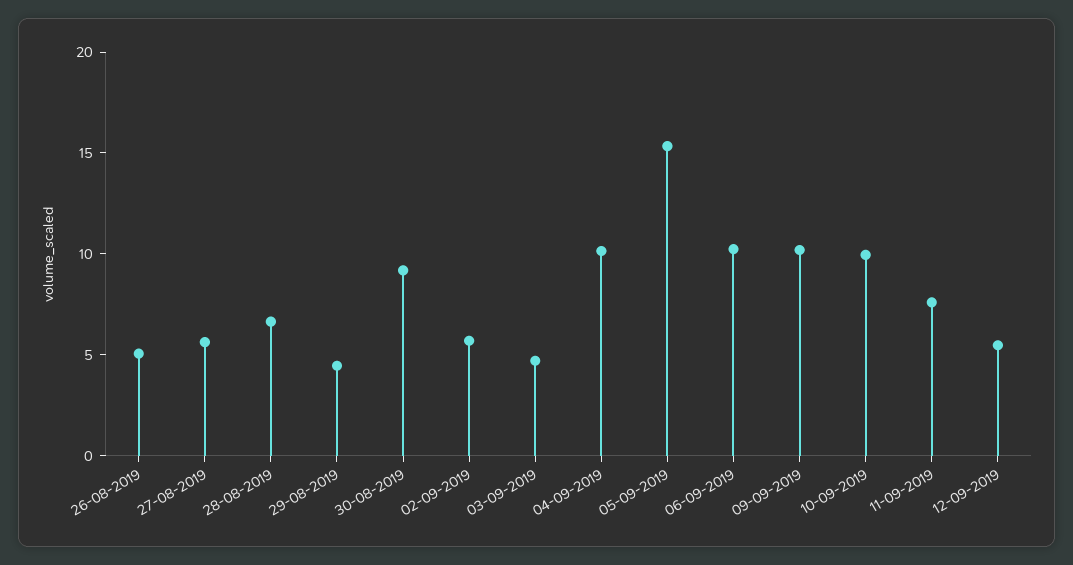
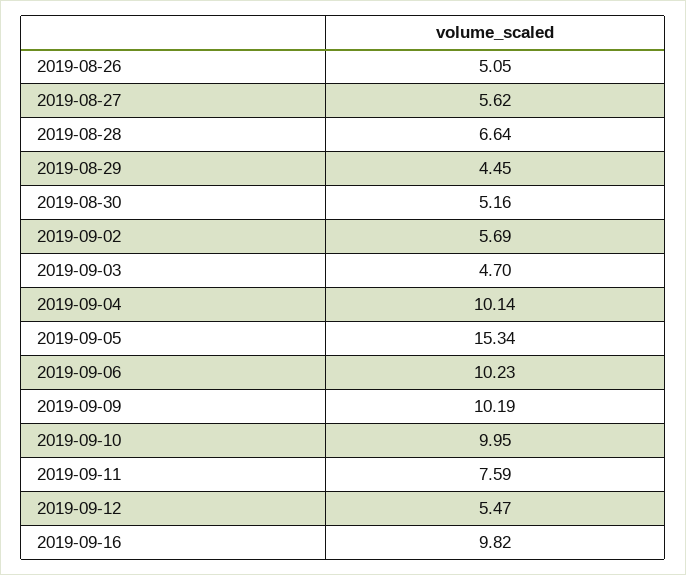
30-08-2019: 9 -> 5.16
2019-09-16: none -> 9.82

